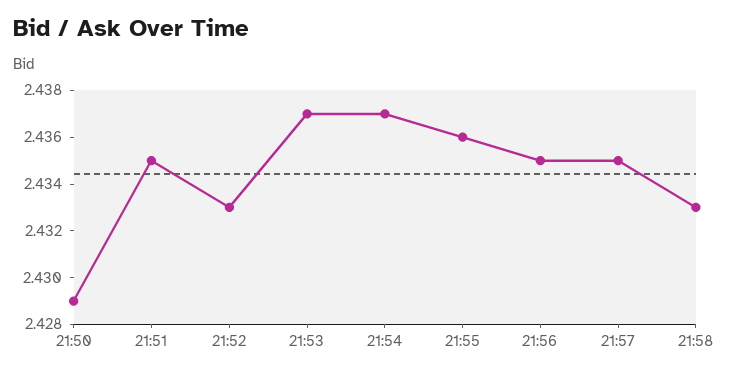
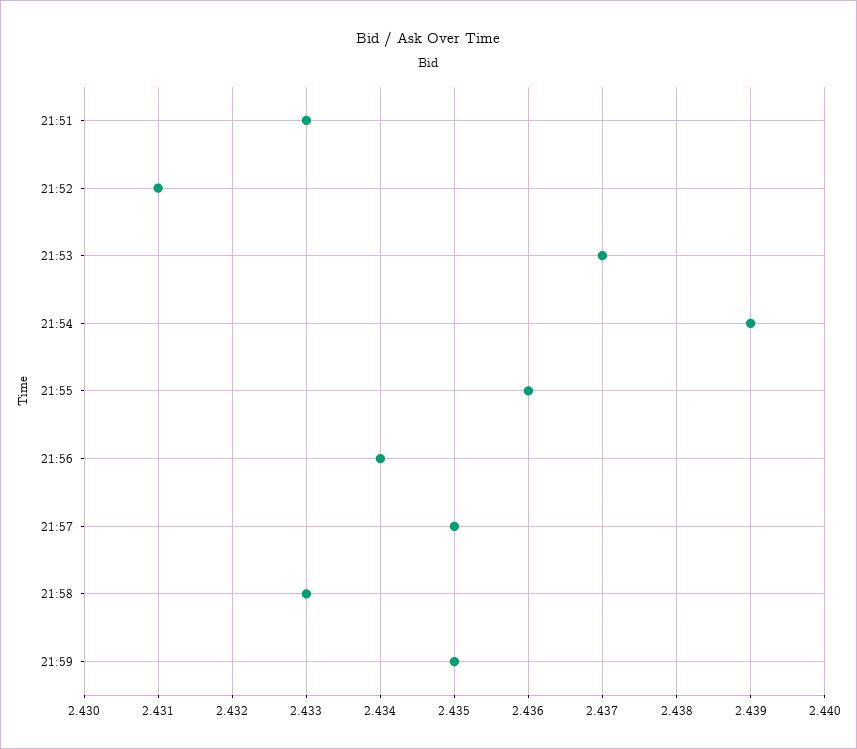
21:50: 2.429 -> none
21:51: 2.435 -> 2.433
21:52: 2.433 -> 2.431
21:54: 2.437 -> 2.439
21:56: 2.435 -> 2.434
21:59: none -> 2.435

